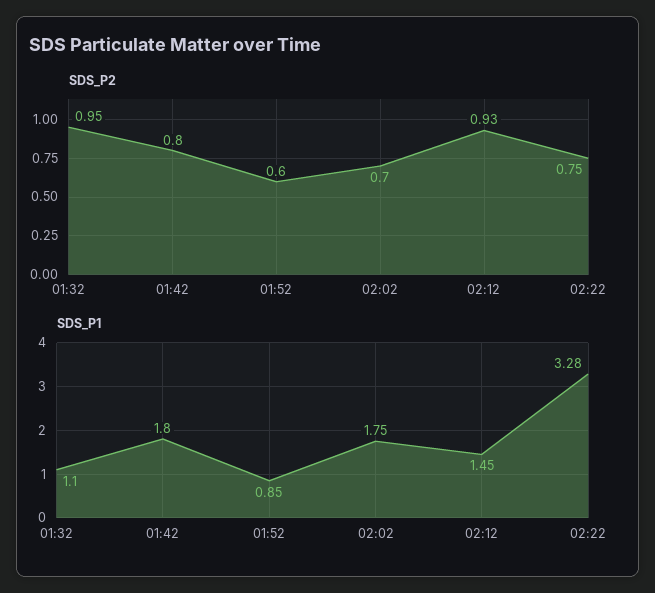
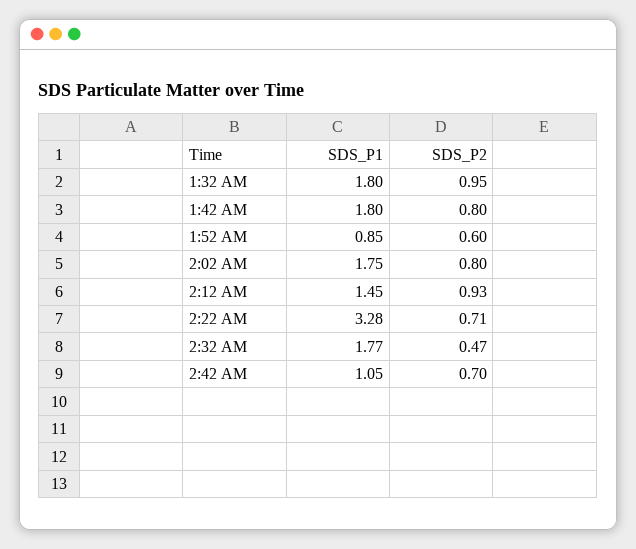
SDS_P2, 02:02: 0.7 -> 0.8
SDS_P2, 02:22: 0.75 -> 0.71
SDS_P1, 01:32: 1.1 -> 1.8
SDS_P1, 2:32 AM: none -> 1.77
SDS_P2, 2:32 AM: none -> 0.47
SDS_P1, 2:42 AM: none -> 1.05
SDS_P2, 2:42 AM: none -> 0.7

